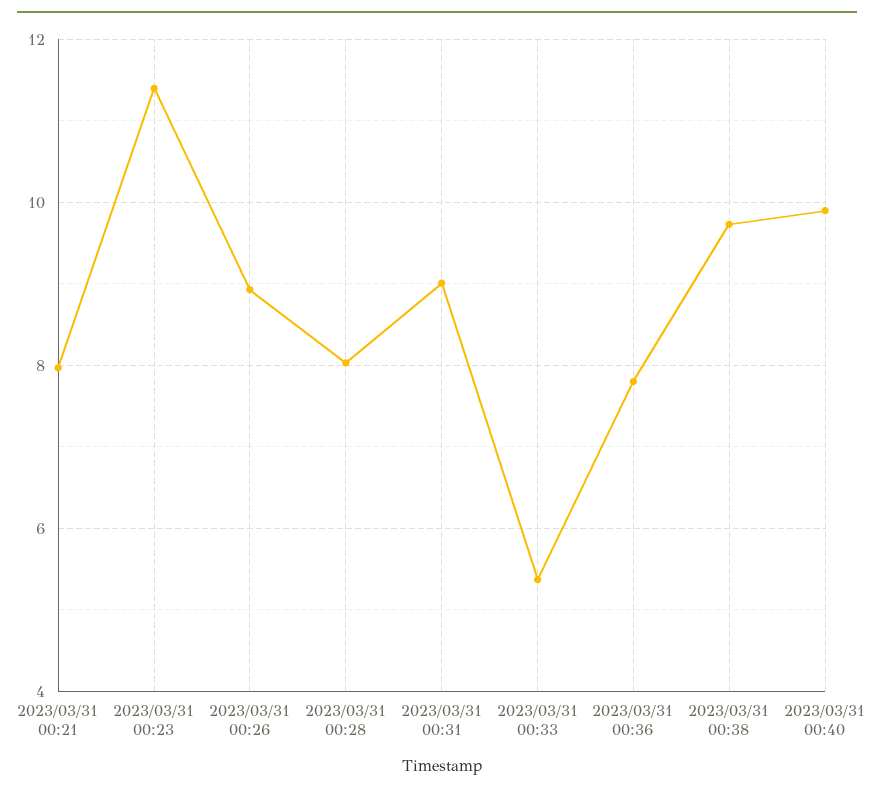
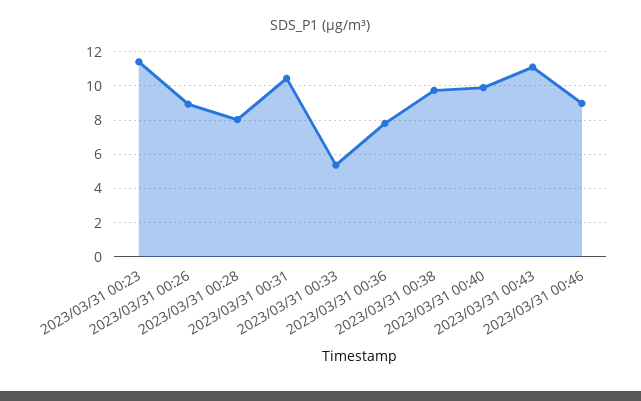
2023/03/31 00:21: 8 -> none
2023/03/31 00:31: 9 -> 10.5
2023/03/31 00:43: none -> 11
2023/03/31 00:46: none -> 9

